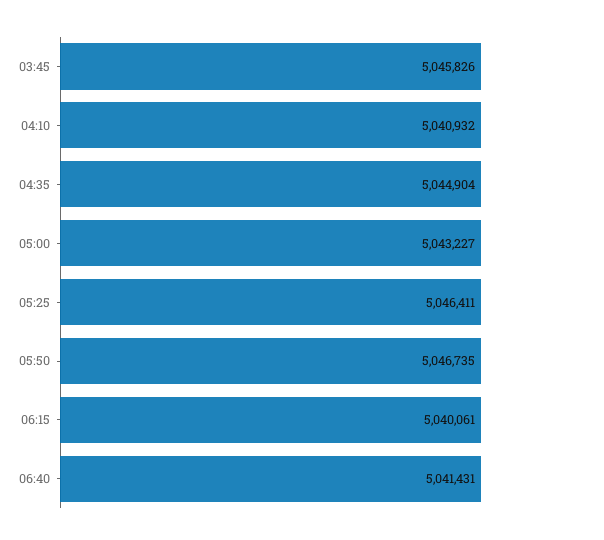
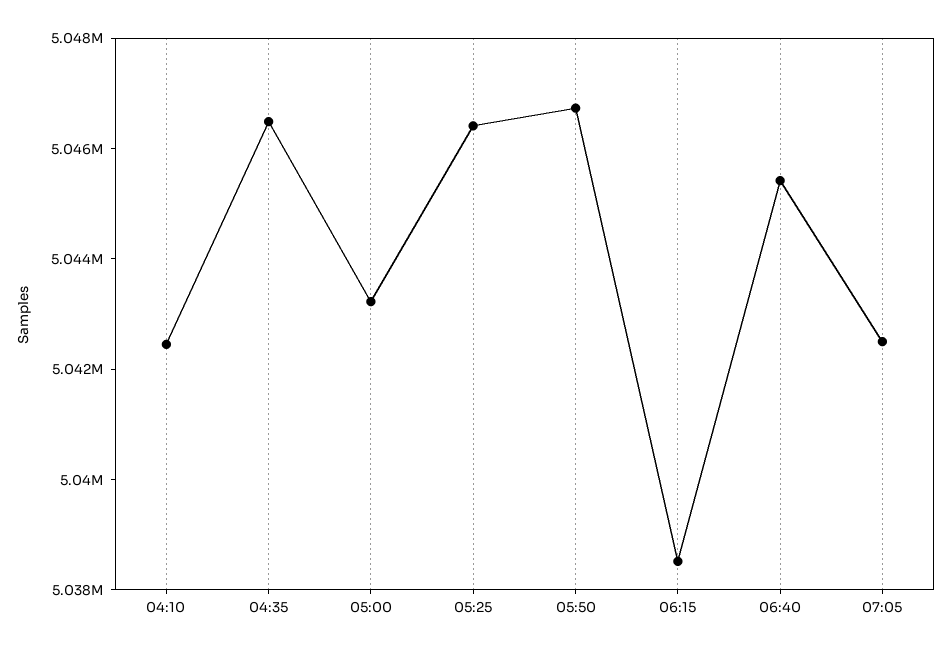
03:45: 5045826 -> none
04:10: 5040932 -> 5042500
04:35: 5044904 -> 5046500
06:15: 5040061 -> 5038500
06:40: 5041431 -> 5045500
07:05: none -> 5042500

